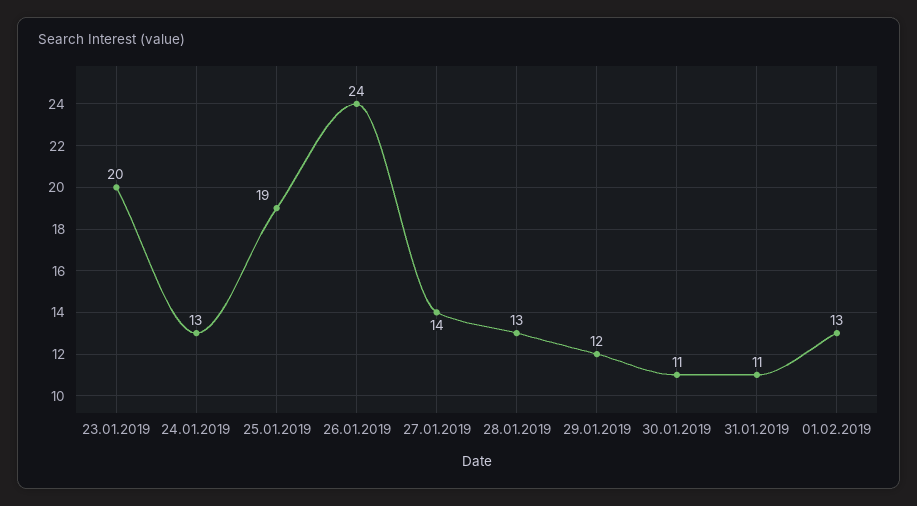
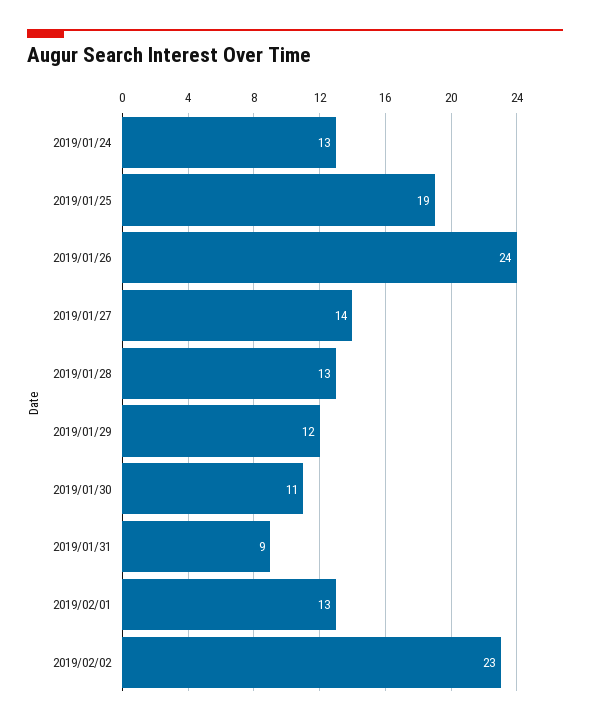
23.01.2019: 20 -> none
31.01.2019: 11 -> 9
2019/02/02: none -> 23

